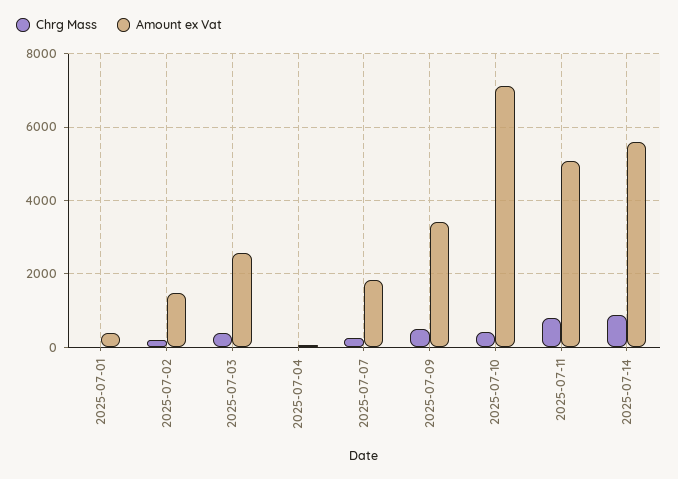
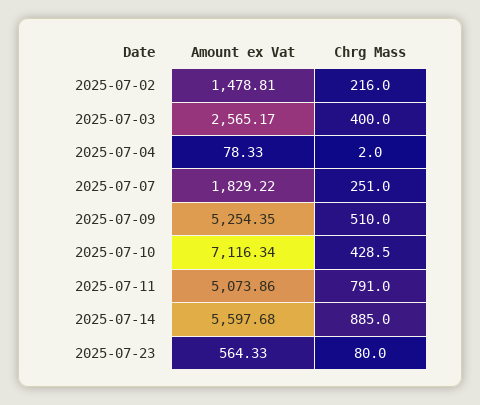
Chrg Mass, 2025-07-01: 0 -> none
Amount ex Vat, 2025-07-01: 400 -> none
Amount ex Vat, 2025-07-09: 3400 -> 5254.35
Amount ex Vat, 2025-07-23: none -> 564.33
Chrg Mass, 2025-07-23: none -> 80

